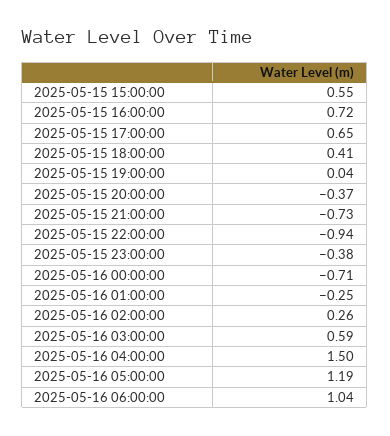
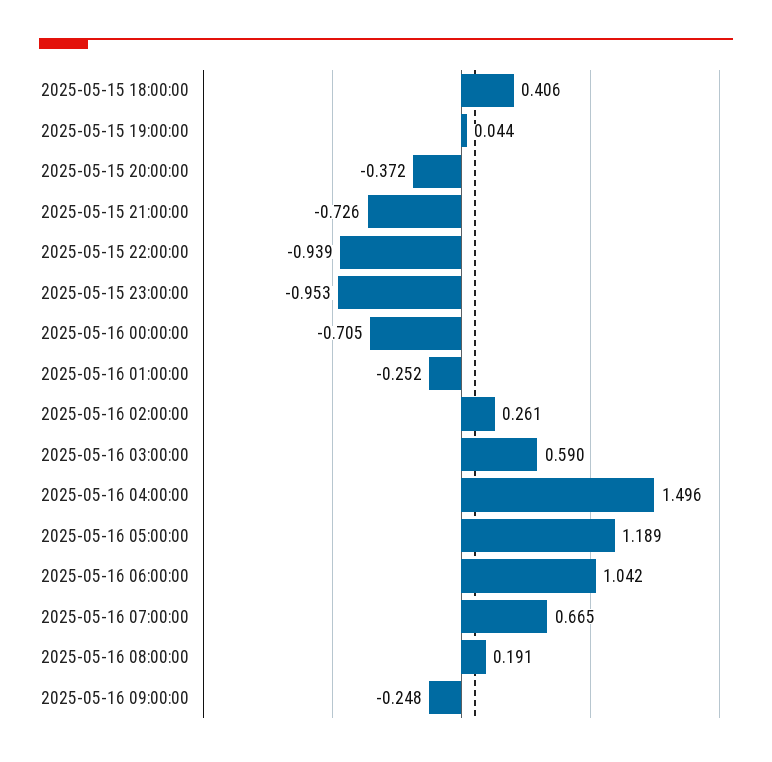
2025-05-15 15:00:00: 0.55 -> none
2025-05-15 16:00:00: 0.72 -> none
2025-05-15 17:00:00: 0.65 -> none
2025-05-15 23:00:00: -0.38 -> -0.953
2025-05-16 07:00:00: none -> 0.665
2025-05-16 08:00:00: none -> 0.191
2025-05-16 09:00:00: none -> -0.248

